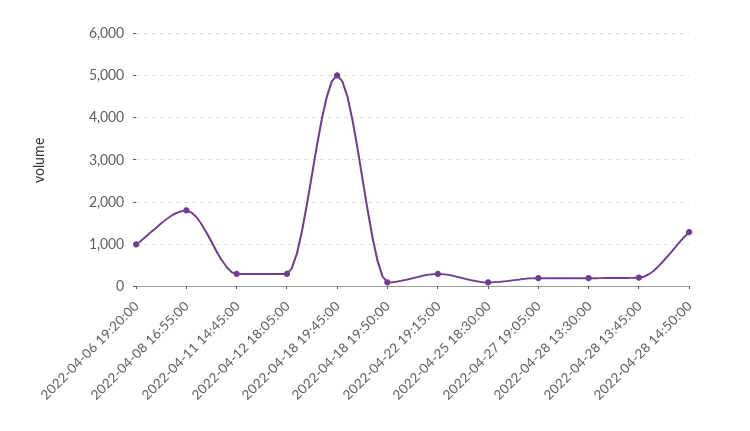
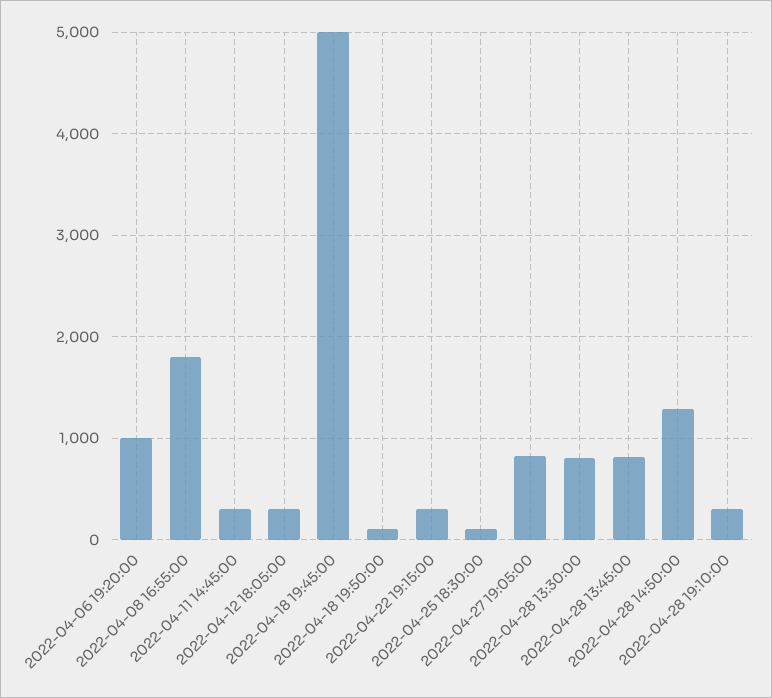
2022-04-27 19:05:00: 200 -> 800
2022-04-28 13:30:00: 200 -> 800
2022-04-28 13:45:00: 200 -> 800
2022-04-28 19:10:00: none -> 300

